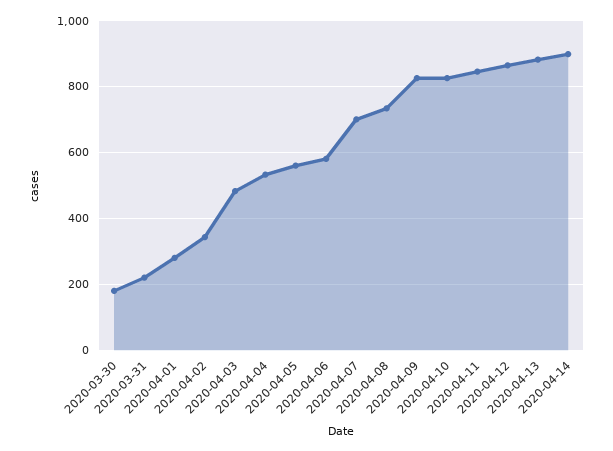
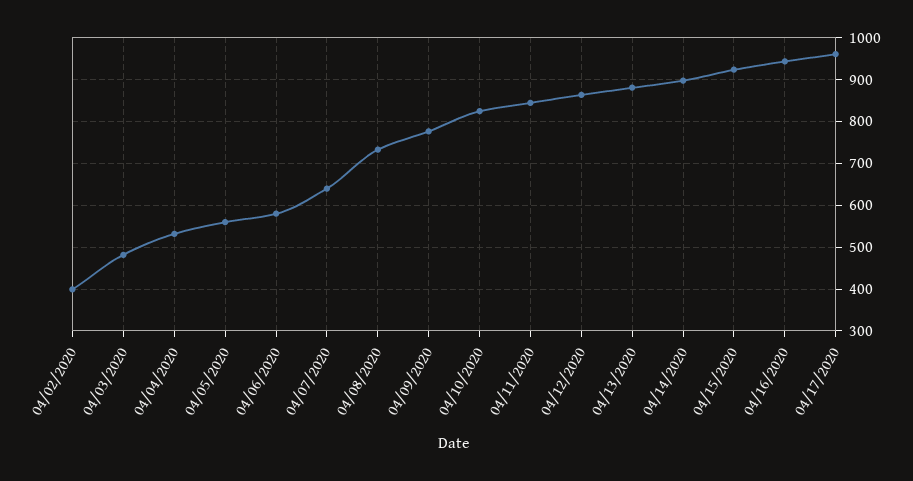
2020-03-30: 180 -> none
2020-03-31: 220 -> none
2020-04-01: 280 -> none
2020-04-02: 340 -> 400
2020-04-07: 700 -> 640
2020-04-09: 820 -> 780
04/15/2020: none -> 920
04/16/2020: none -> 940
04/17/2020: none -> 960

